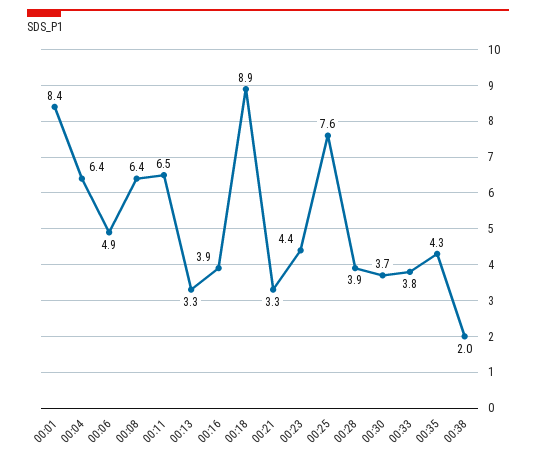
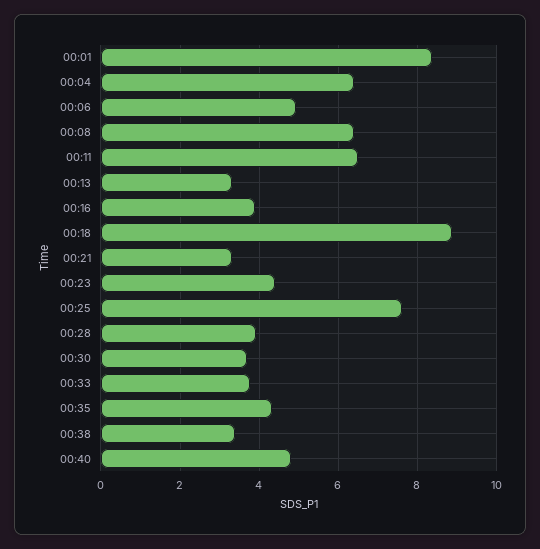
00:38: 2 -> 3.4
00:40: none -> 4.8

